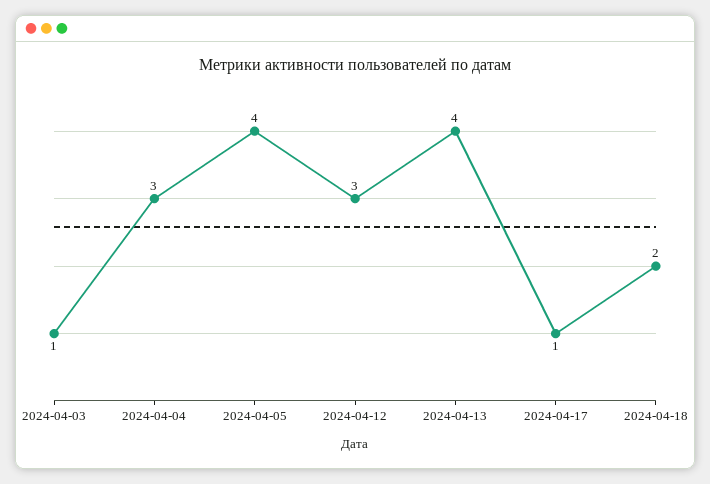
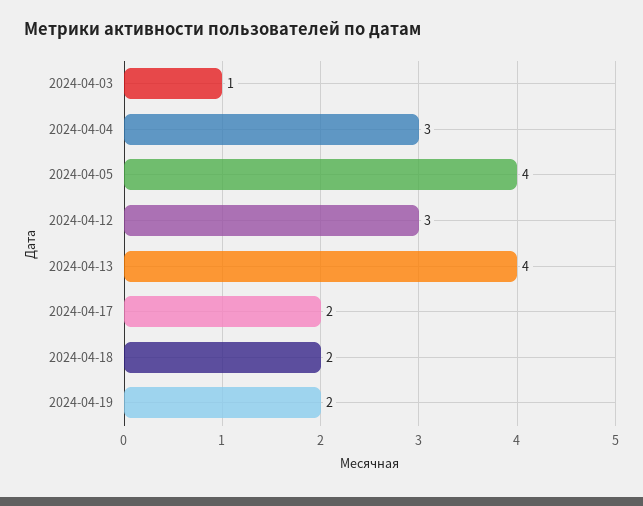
2024-04-17: 1 -> 2
2024-04-19: none -> 2

